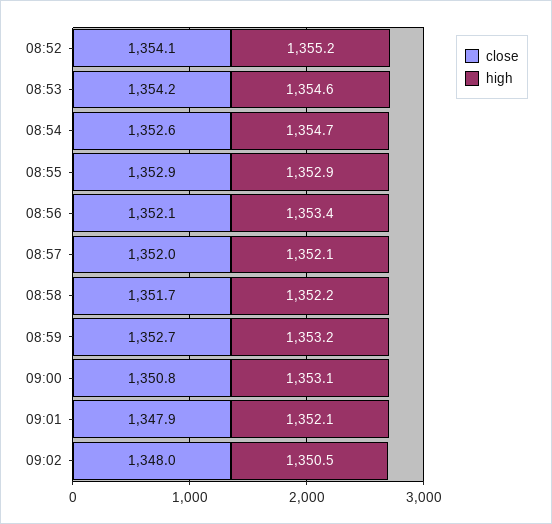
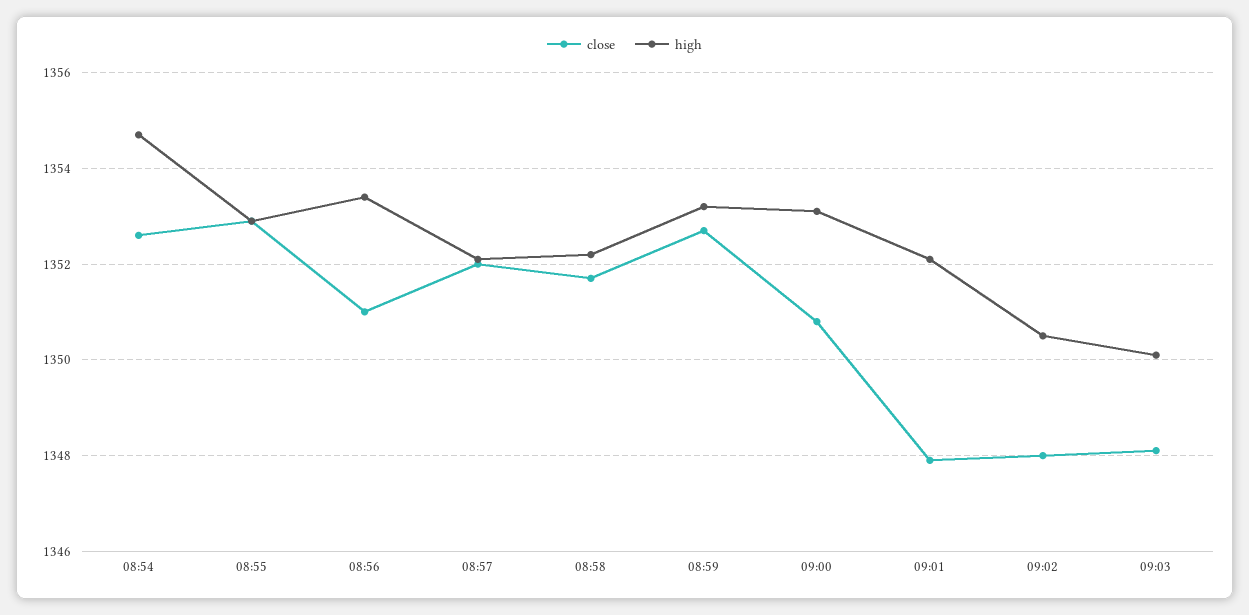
close, 08:52: 1354.1 -> none
high, 08:52: 1355.2 -> none
close, 08:53: 1354.2 -> none
high, 08:53: 1354.6 -> none
close, 08:56: 1352.1 -> 1351
close, 09:03: none -> 1348
high, 09:03: none -> 1350

